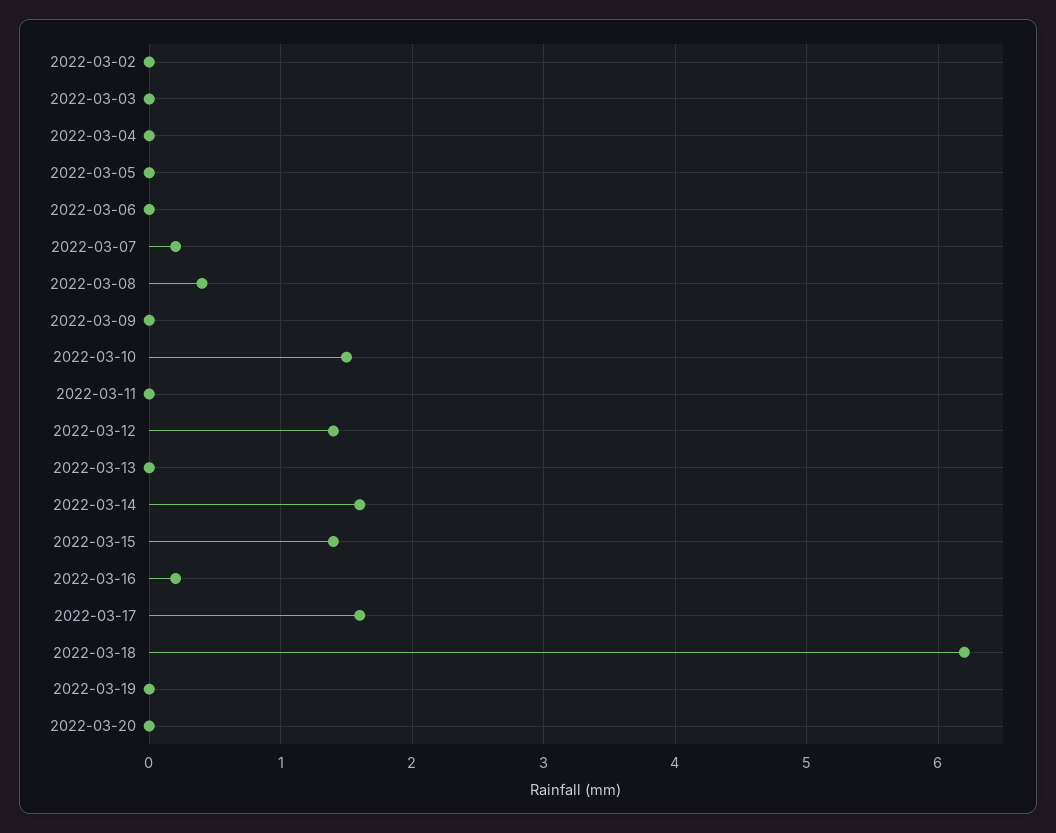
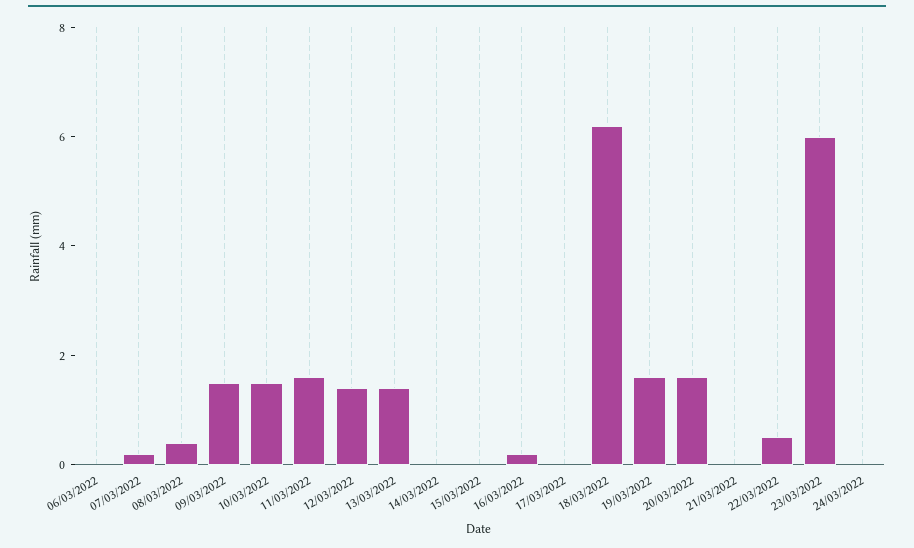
2022-03-02: 0 -> none
2022-03-03: 0 -> none
2022-03-04: 0 -> none
2022-03-05: 0 -> none
2022-03-09: 0 -> 1.5
2022-03-11: 0 -> 1.5
2022-03-13: 0 -> 1.5
2022-03-14: 1.6 -> 0
2022-03-15: 1.4 -> 0
2022-03-17: 1.6 -> 0
2022-03-19: 0 -> 1.5
2022-03-20: 0 -> 1.5
21/03/2022: none -> 0
22/03/2022: none -> 0.5
23/03/2022: none -> 6
24/03/2022: none -> 0

